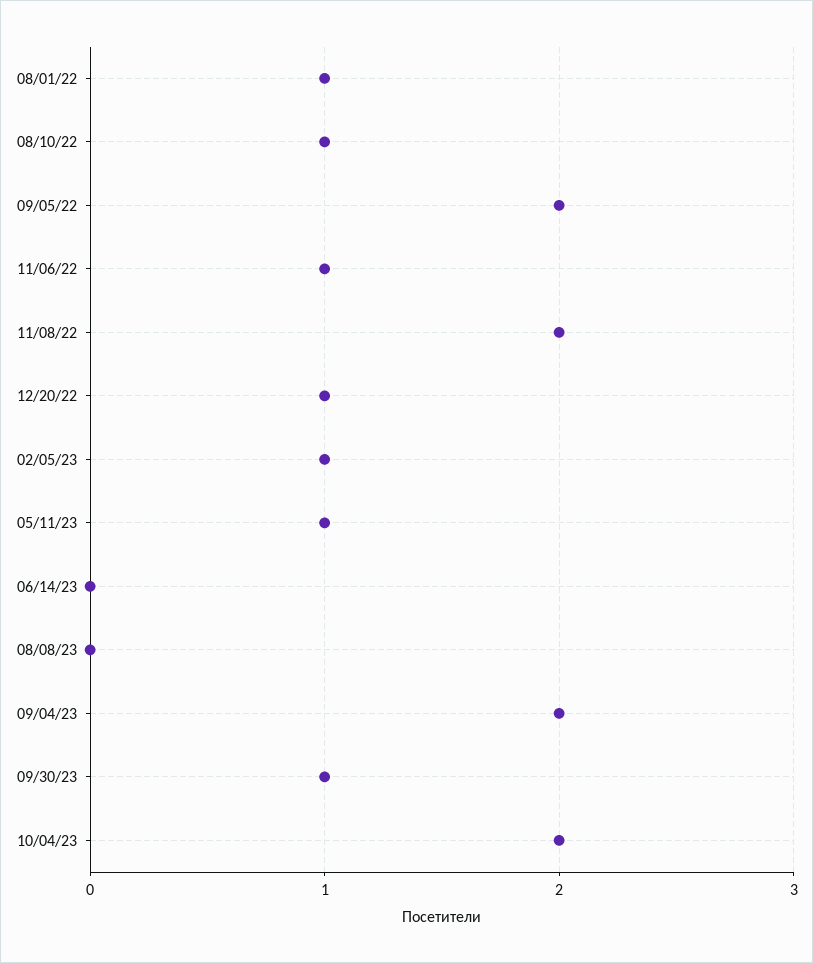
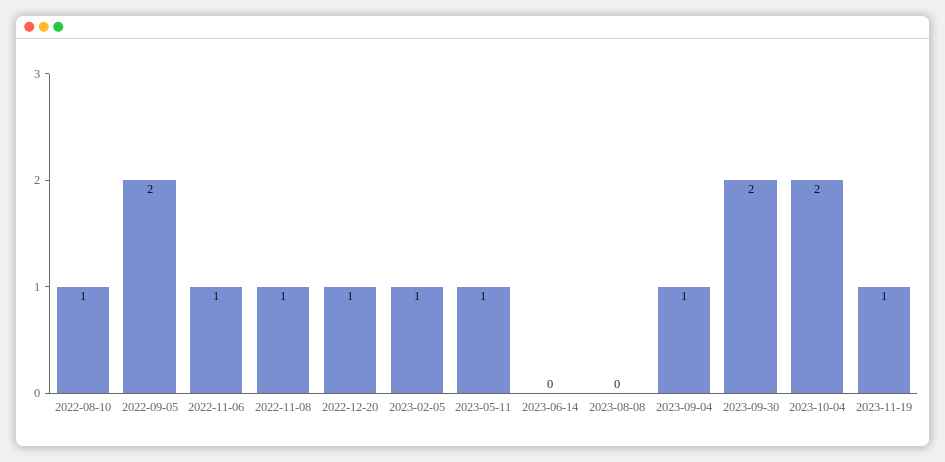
08/01/22: 1 -> none
11/08/22: 2 -> 1
09/04/23: 2 -> 1
09/30/23: 1 -> 2
2023-11-19: none -> 1

